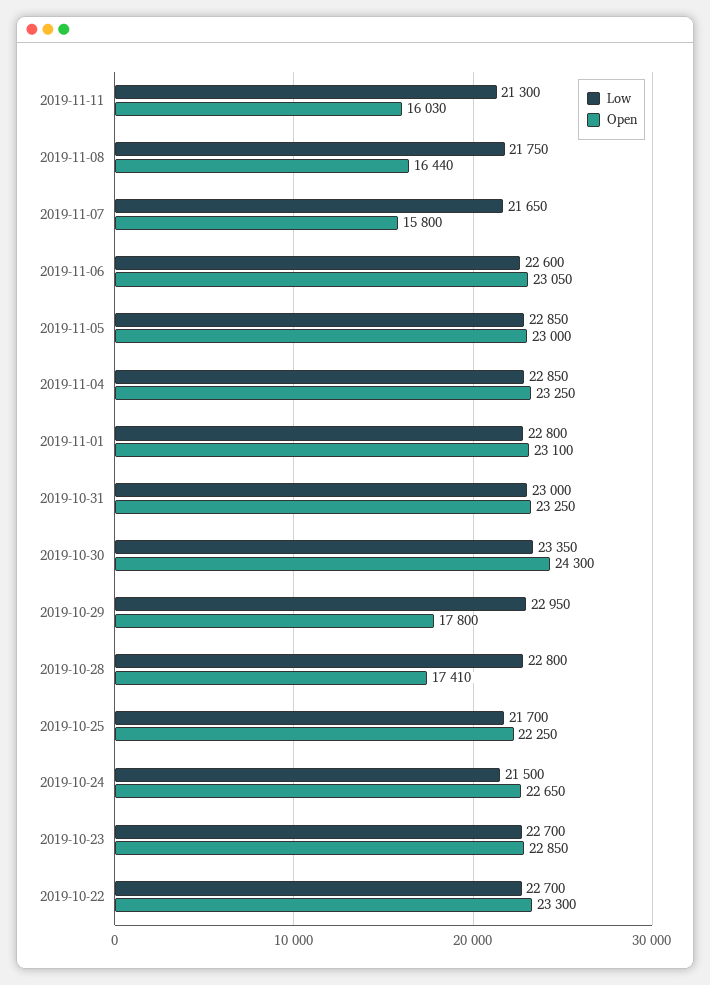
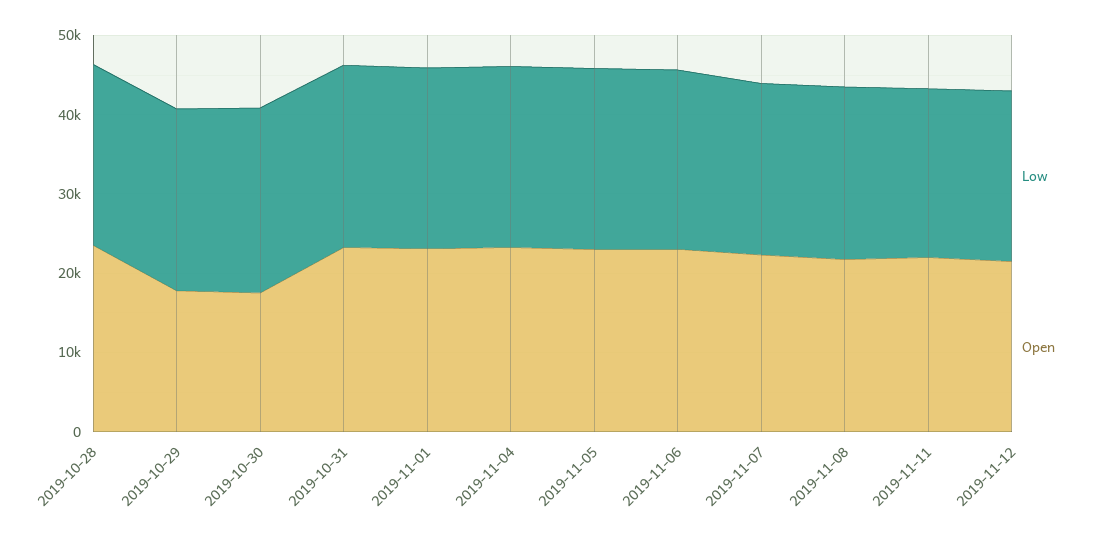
Open, 2019-11-11: 16030 -> 22000
Open, 2019-11-08: 16440 -> 22000
Open, 2019-11-07: 15800 -> 22000
Open, 2019-10-30: 24300 -> 18000
Open, 2019-10-28: 17410 -> 24000
Low, 2019-10-25: 21700 -> none
Open, 2019-10-25: 22250 -> none
Low, 2019-10-24: 21500 -> none
Open, 2019-10-24: 22650 -> none
Low, 2019-10-23: 22700 -> none
Open, 2019-10-23: 22850 -> none
Low, 2019-10-22: 22700 -> none
Open, 2019-10-22: 23300 -> none
Low, 2019-11-12: none -> 22000
Open, 2019-11-12: none -> 22000

